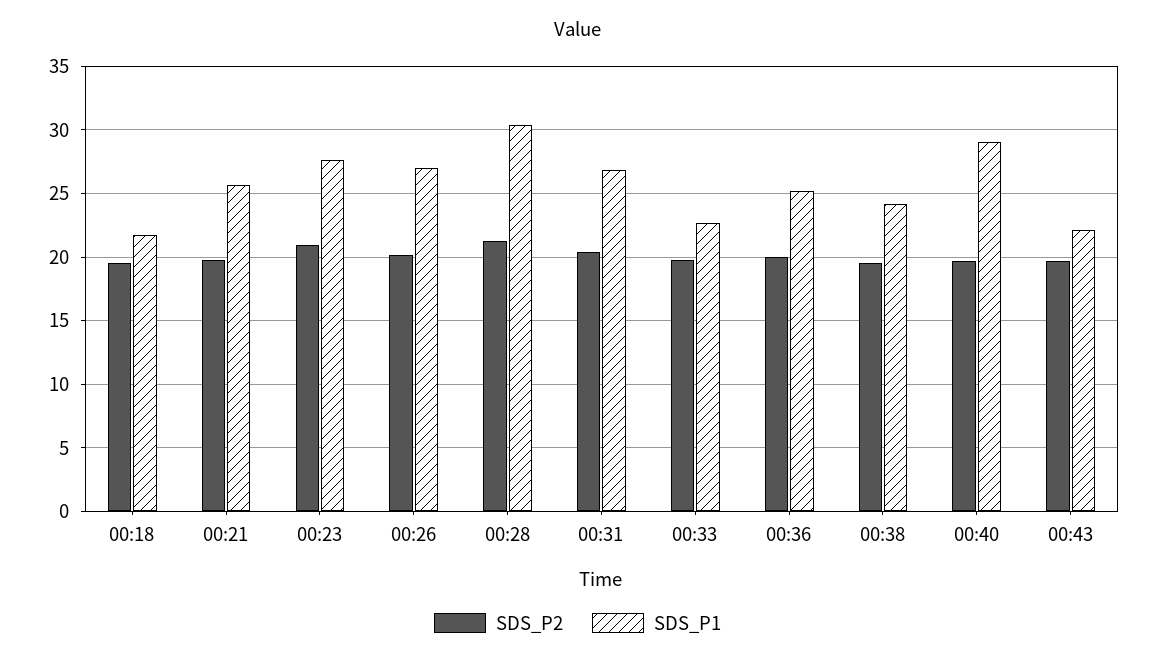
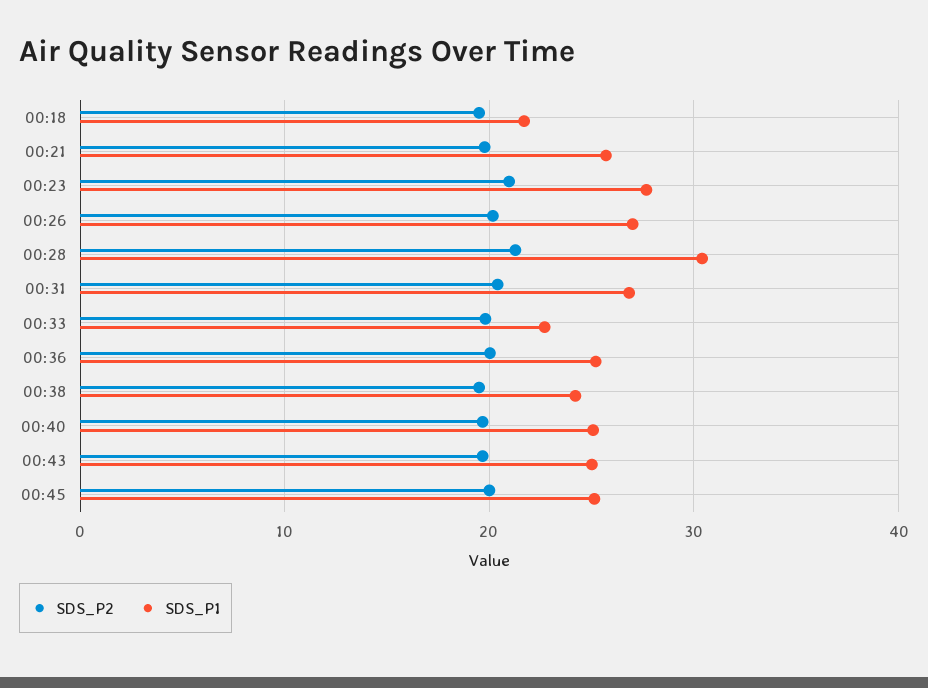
SDS_P1, 00:40: 29 -> 25
SDS_P1, 00:43: 22 -> 25
SDS_P2, 00:45: none -> 20
SDS_P1, 00:45: none -> 25

